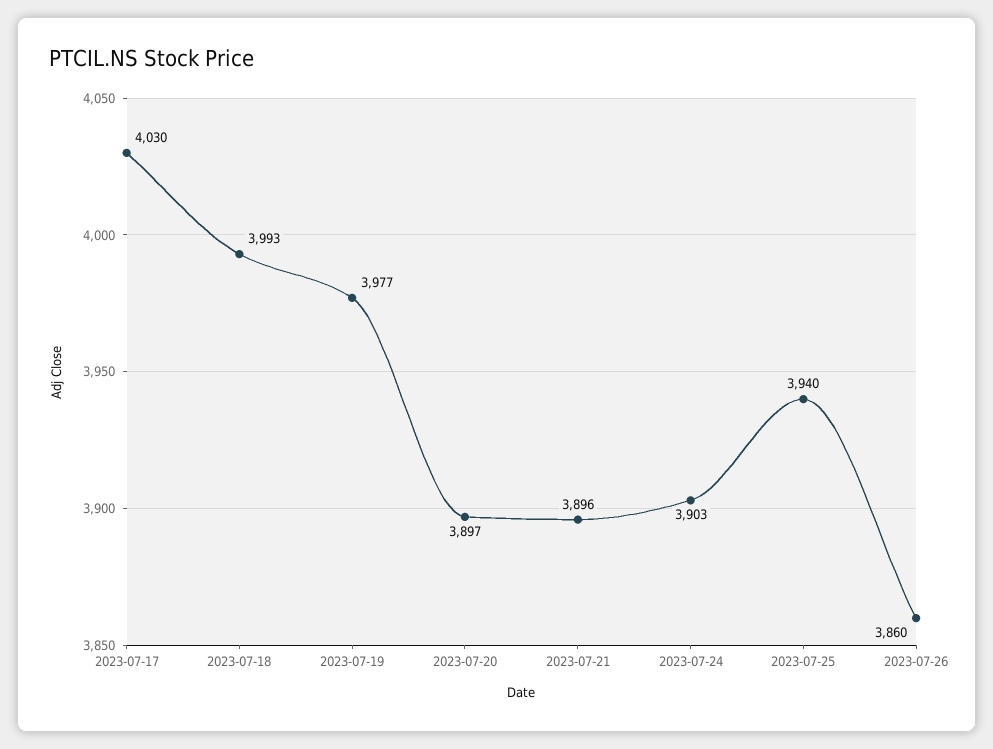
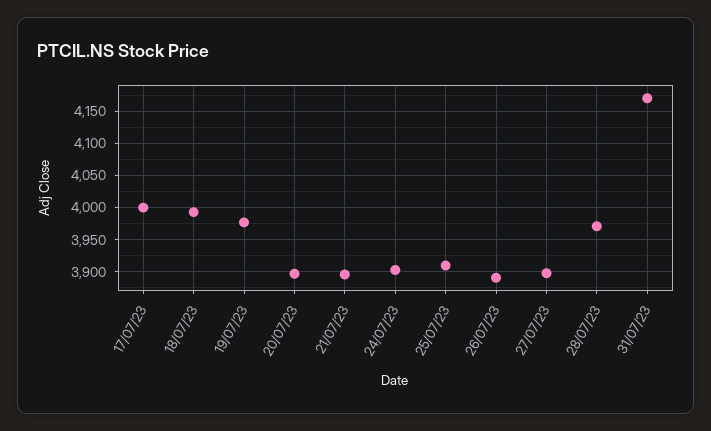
2023-07-17: 4030 -> 4000
2023-07-25: 3940 -> 3910
2023-07-26: 3860 -> 3890
27/07/23: none -> 3900
28/07/23: none -> 3970
31/07/23: none -> 4170

